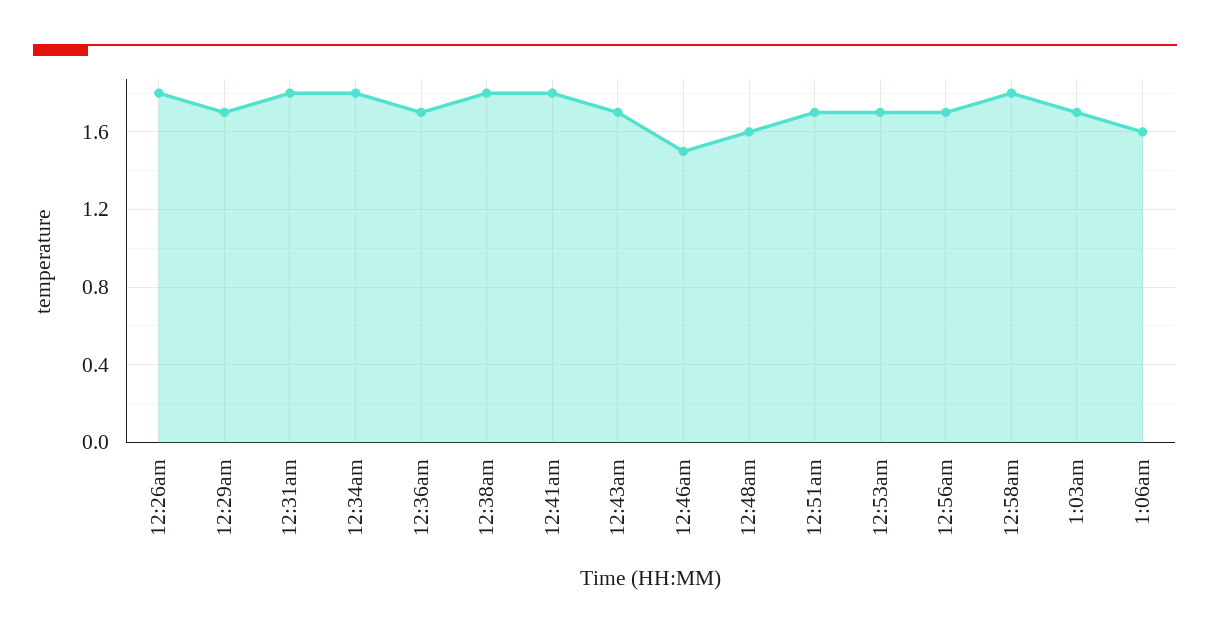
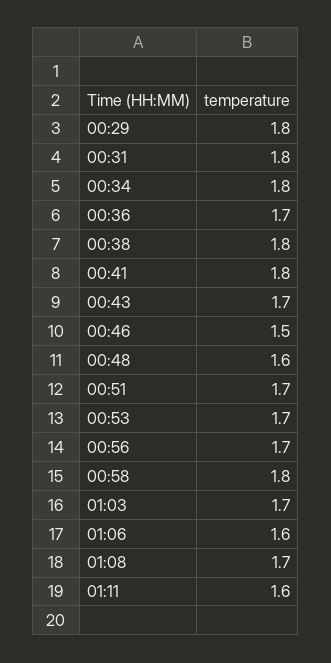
12:26am: 1.8 -> none
12:29am: 1.7 -> 1.8
01:08: none -> 1.7
01:11: none -> 1.6

